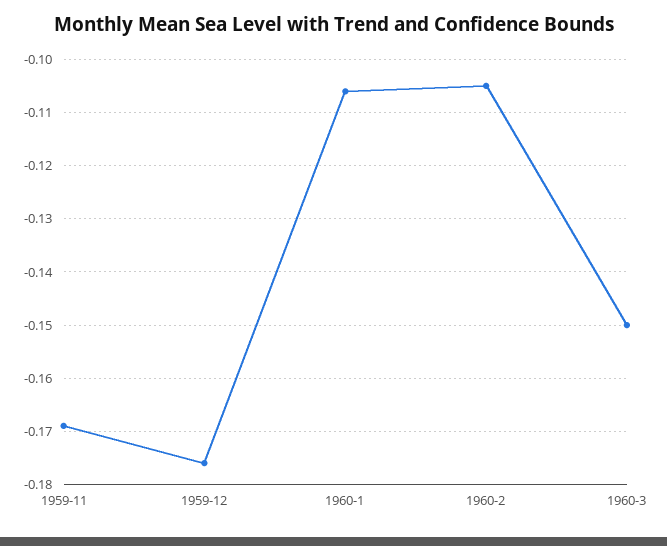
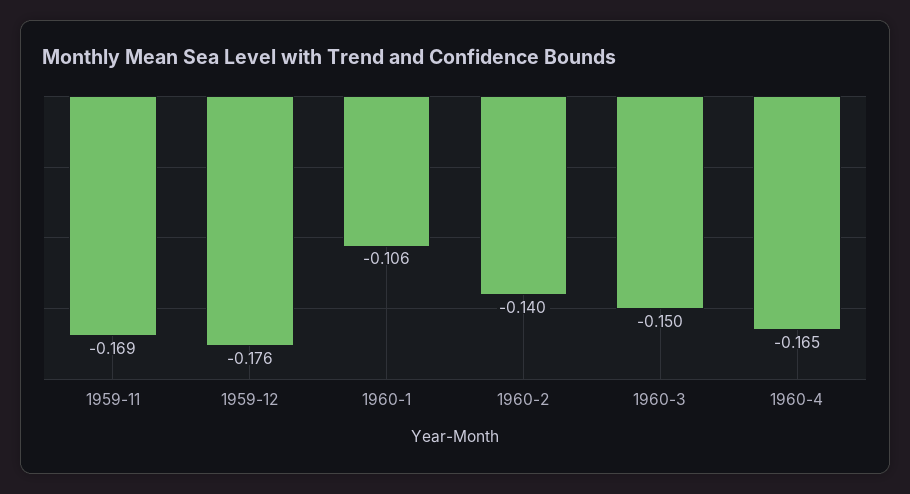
1960-2: -0.105 -> -0.14
1960-4: none -> -0.165

